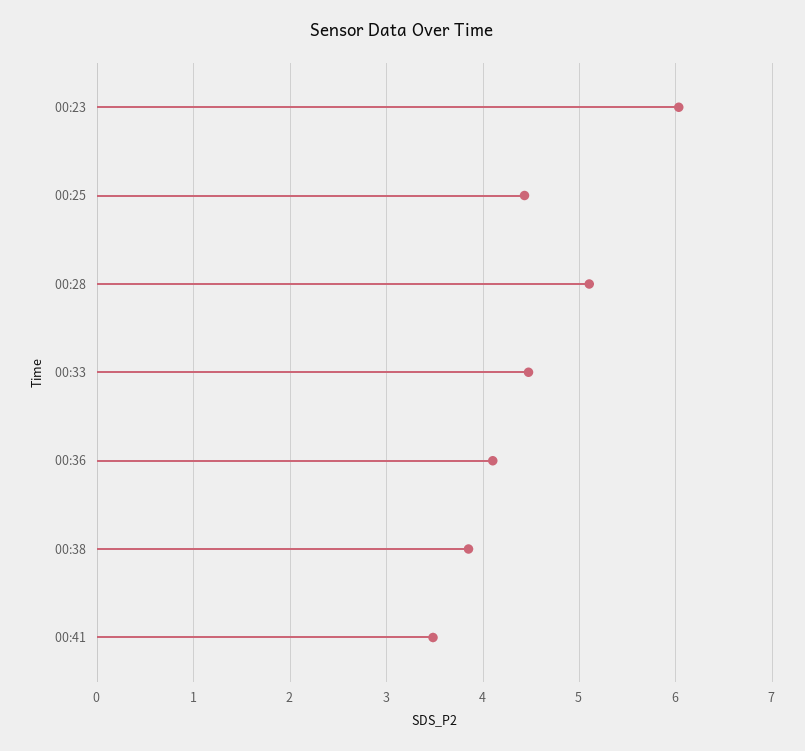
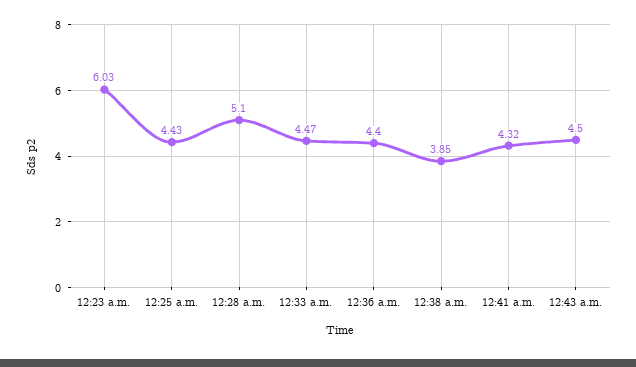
00:36: 4.1 -> 4.4
00:41: 3.5 -> 4.32
12:43 a.m.: none -> 4.5

